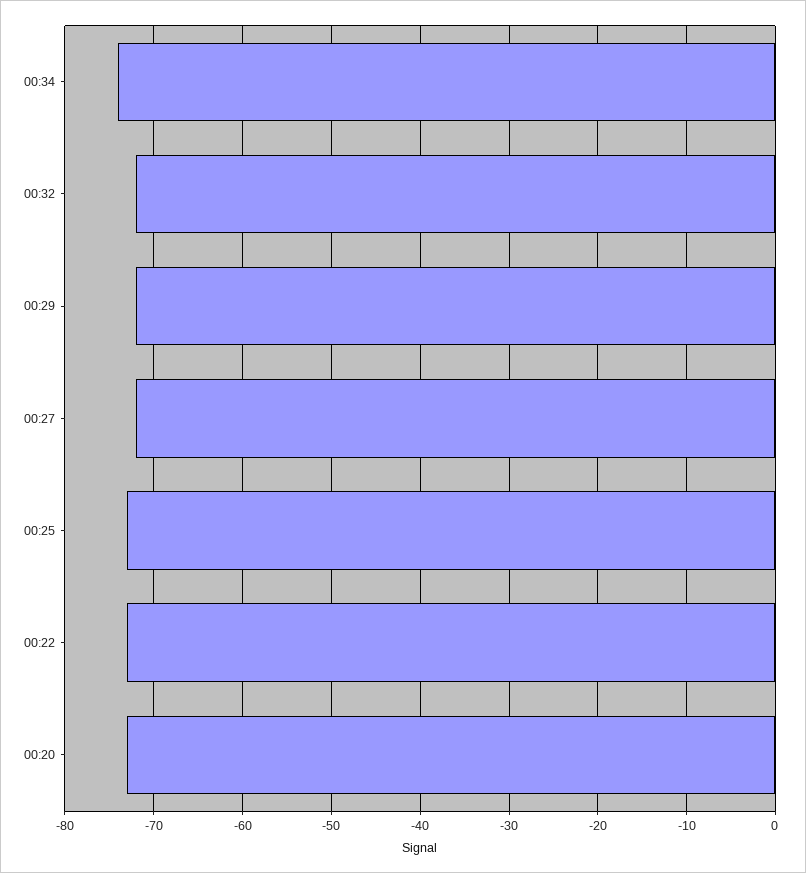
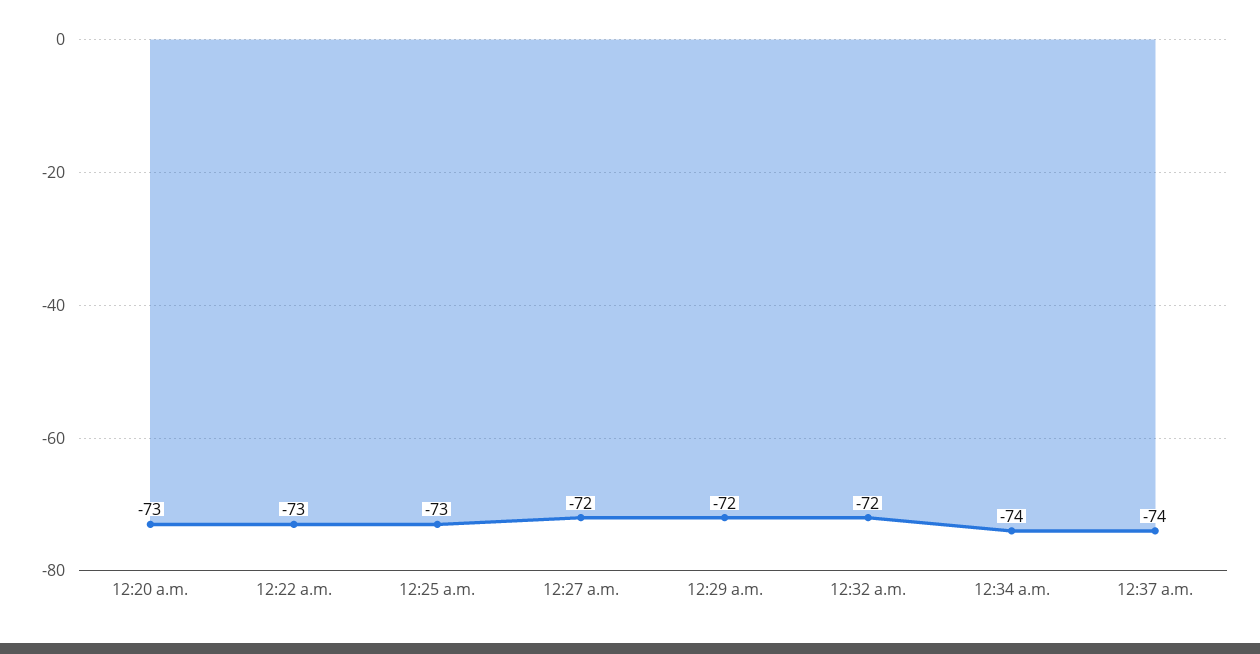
12:37 a.m.: none -> -74

